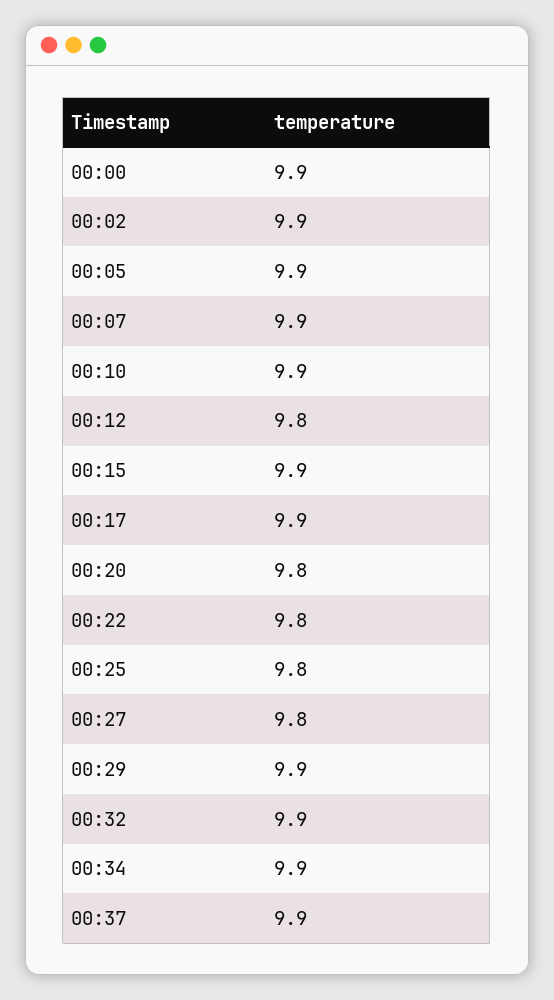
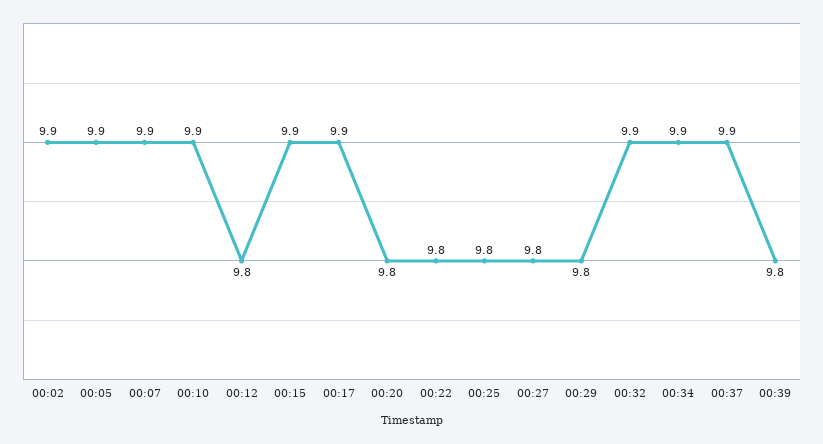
00:00: 9.9 -> none
00:29: 9.9 -> 9.8
00:39: none -> 9.8

